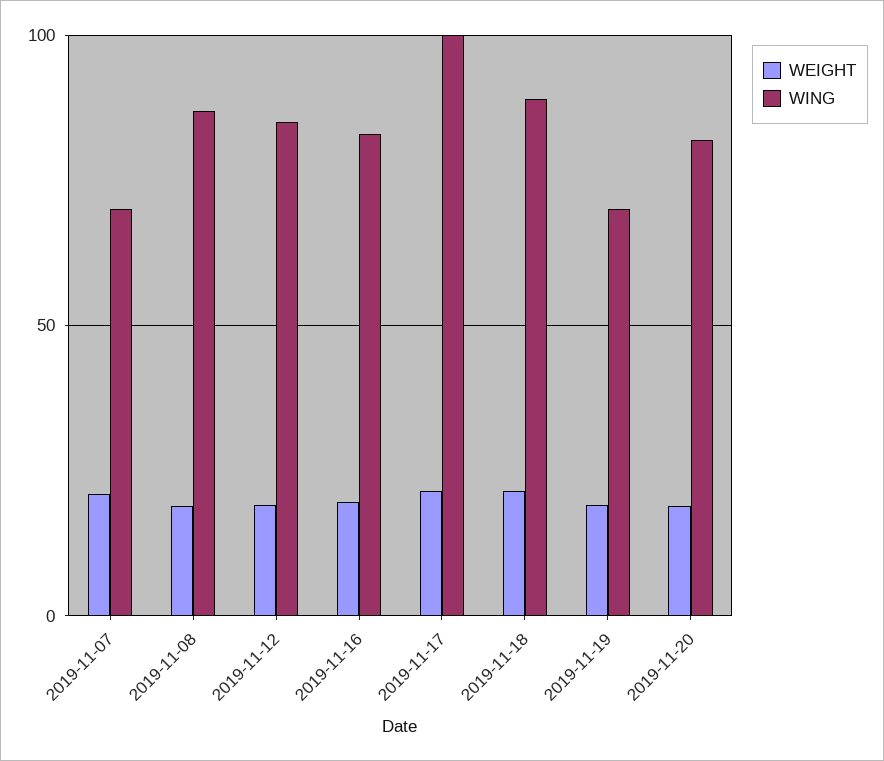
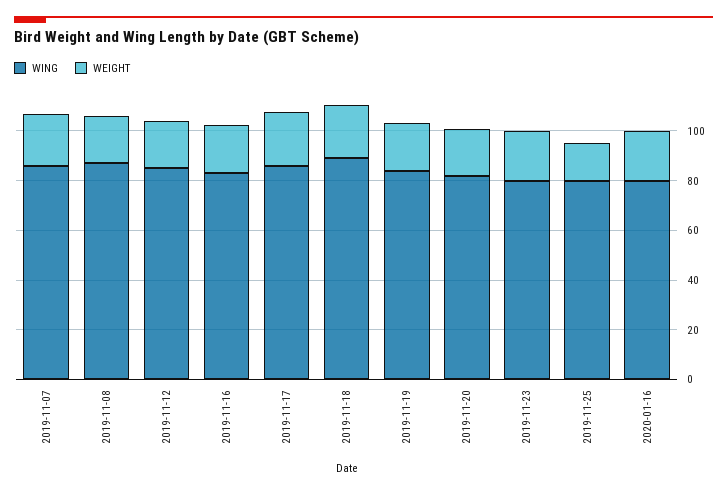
WING, 2019-11-07: 70 -> 85
WING, 2019-11-17: 100 -> 85
WING, 2019-11-19: 70 -> 85
WING, 2019-11-23: none -> 80
WEIGHT, 2019-11-23: none -> 20
WING, 2019-11-25: none -> 80
WEIGHT, 2019-11-25: none -> 15
WING, 2020-01-16: none -> 80
WEIGHT, 2020-01-16: none -> 20

